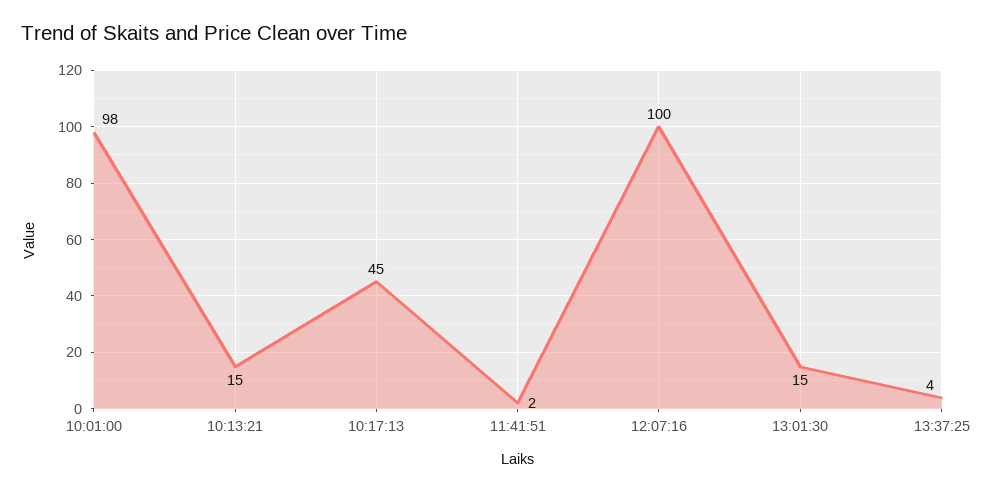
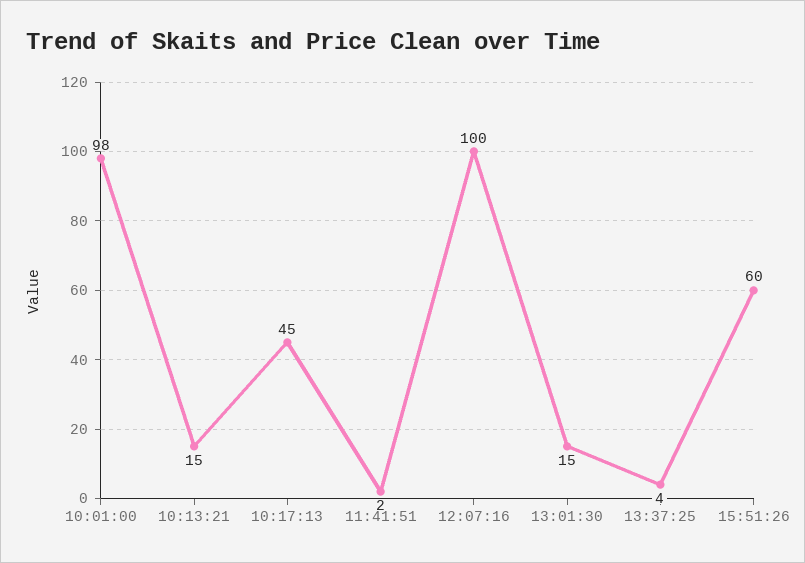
15:51:26: none -> 60

